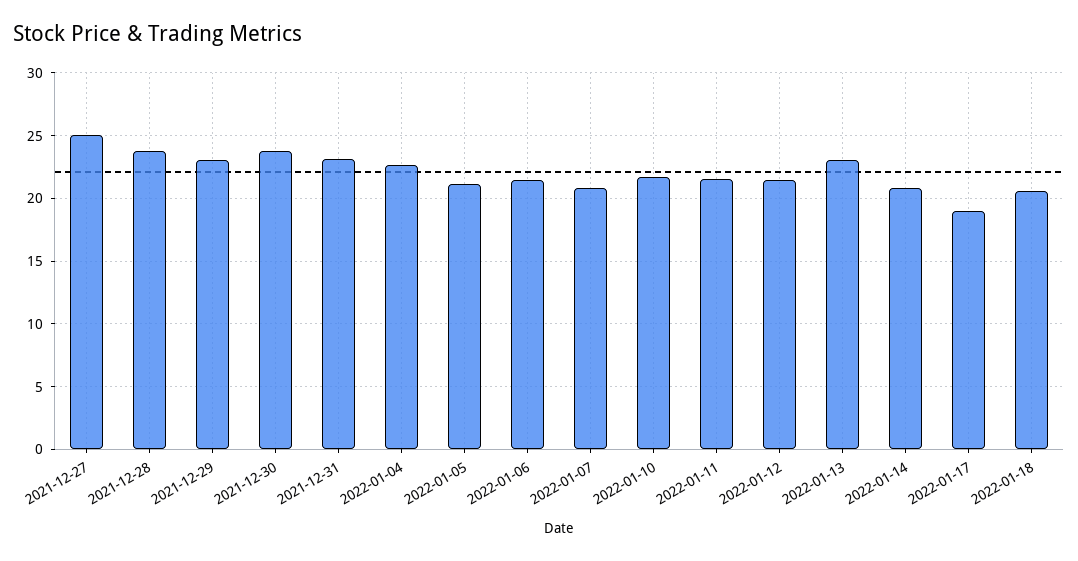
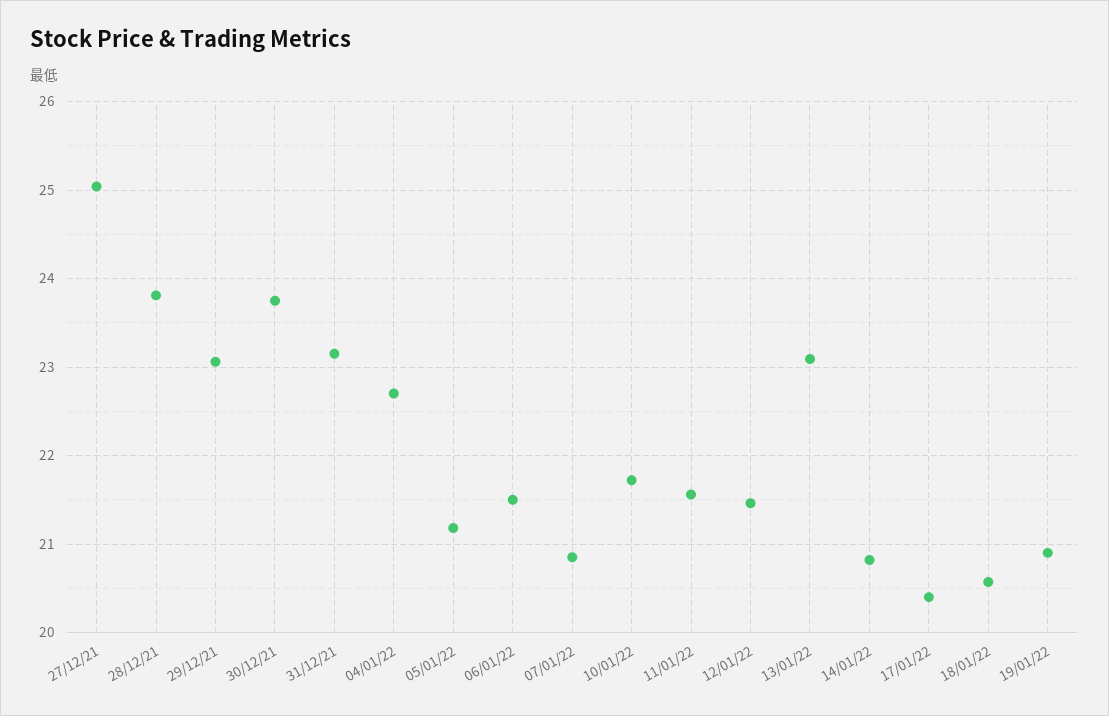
2022-01-17: 19 -> 20.4
19/01/22: none -> 20.9

